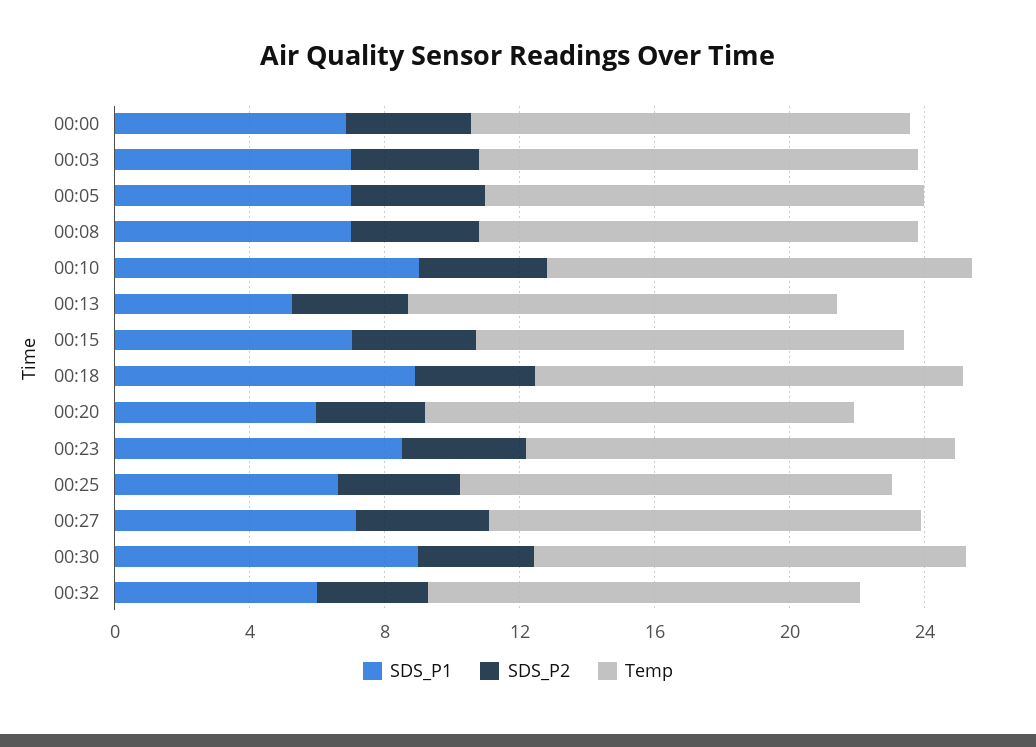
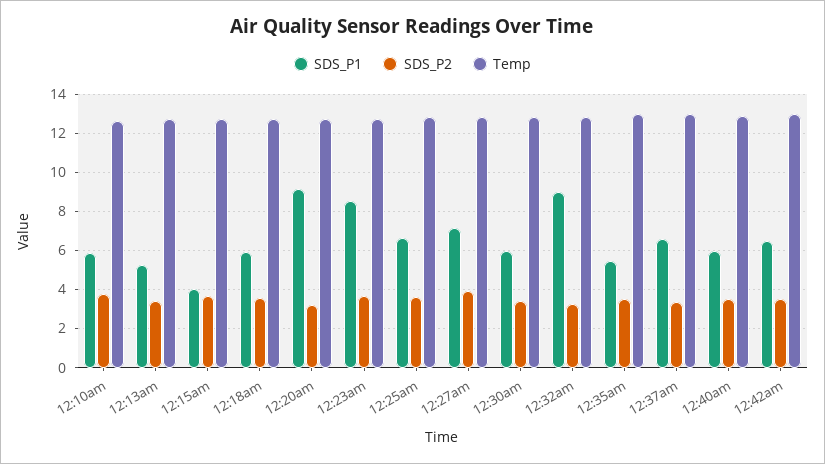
SDS_P1, 00:00: 7 -> none
SDS_P2, 00:00: 4 -> none
Temp, 00:00: 13 -> none
SDS_P1, 00:03: 7 -> none
SDS_P2, 00:03: 4 -> none
Temp, 00:03: 13 -> none
SDS_P1, 00:05: 7 -> none
SDS_P2, 00:05: 4 -> none
Temp, 00:05: 13 -> none
SDS_P1, 00:08: 7 -> none
SDS_P2, 00:08: 4 -> none
Temp, 00:08: 13 -> none
SDS_P1, 00:10: 9 -> 6
SDS_P1, 00:15: 7 -> 4
SDS_P1, 00:18: 9 -> 6
SDS_P1, 00:20: 6 -> 9
SDS_P1, 00:30: 9 -> 6
SDS_P1, 00:32: 6 -> 9
SDS_P1, 12:35am: none -> 5.5
SDS_P2, 12:35am: none -> 3.5
Temp, 12:35am: none -> 13
SDS_P1, 12:37am: none -> 6.5
SDS_P2, 12:37am: none -> 3.5
Temp, 12:37am: none -> 13
SDS_P1, 12:40am: none -> 6
SDS_P2, 12:40am: none -> 3.5
Temp, 12:40am: none -> 13
SDS_P1, 12:42am: none -> 6.5
SDS_P2, 12:42am: none -> 3.5
Temp, 12:42am: none -> 13

